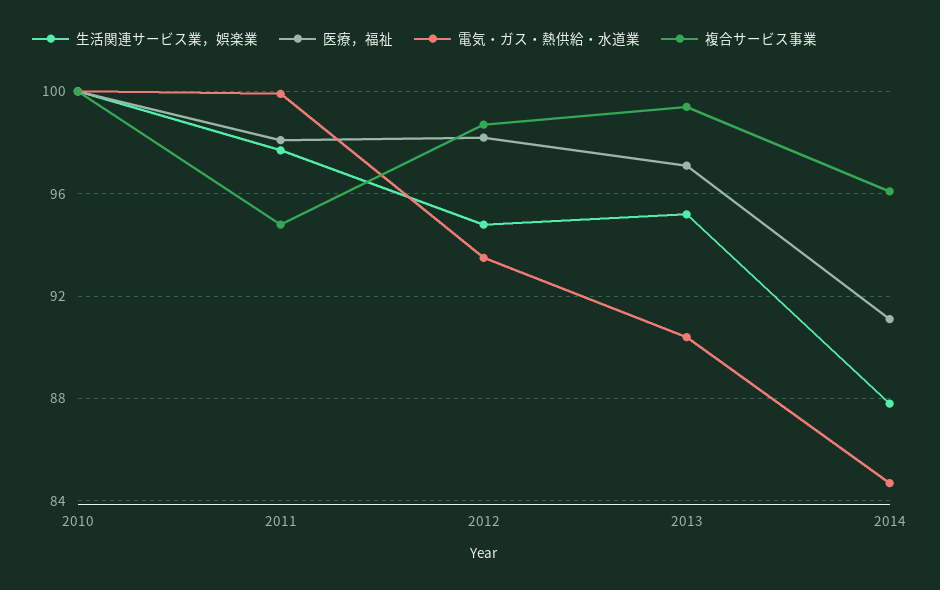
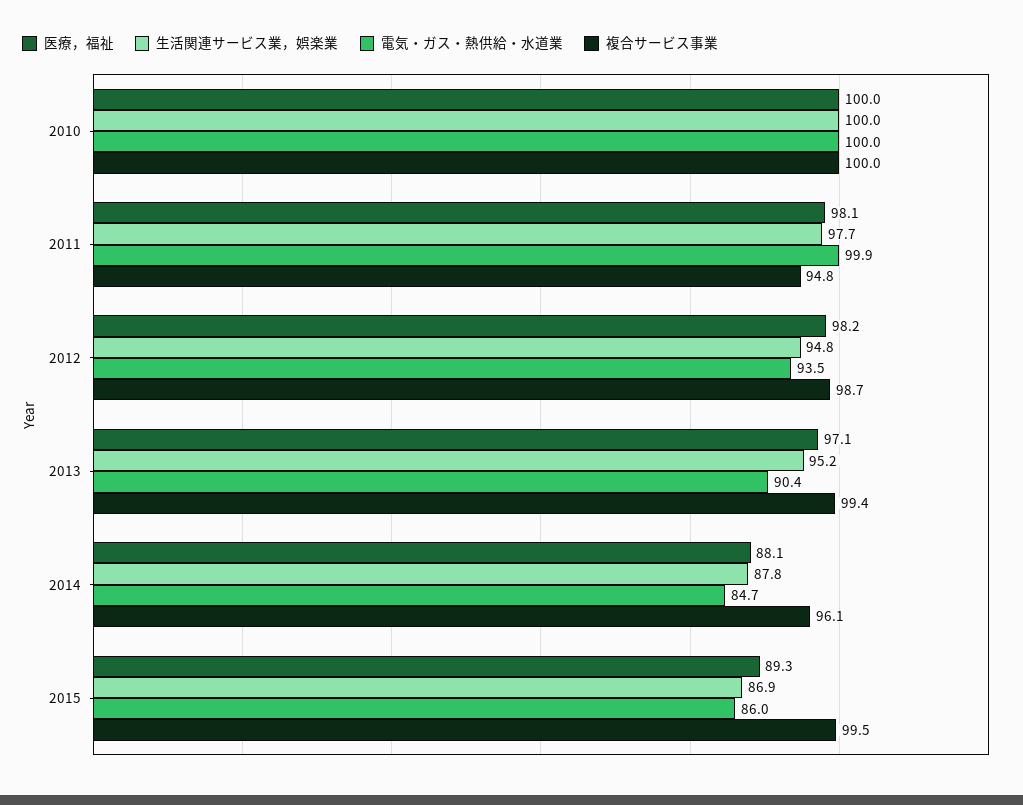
医療，福祉, 2014: 91 -> 88.1
医療，福祉, 2015: none -> 89.3
生活関連サービス業，娯楽業, 2015: none -> 86.9
電気・ガス・熱供給・水道業, 2015: none -> 86
複合サービス事業, 2015: none -> 99.5

